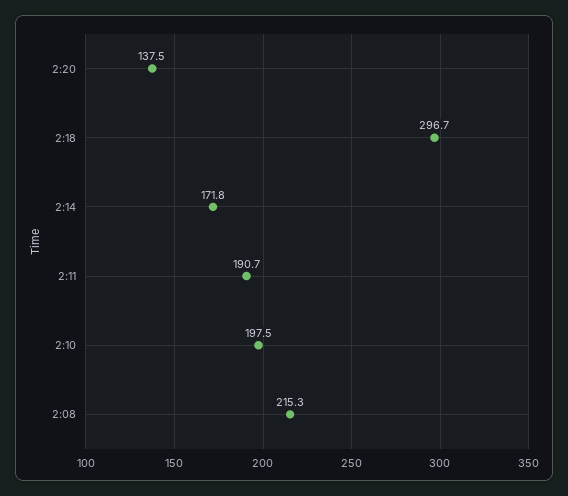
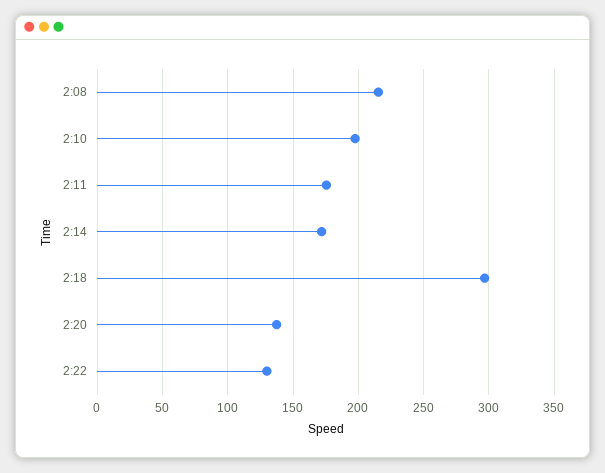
2:11: 190.7 -> 175
2:22: none -> 130

